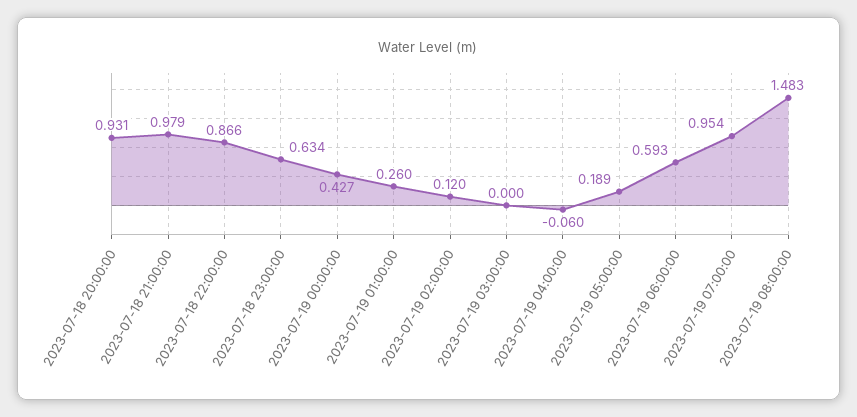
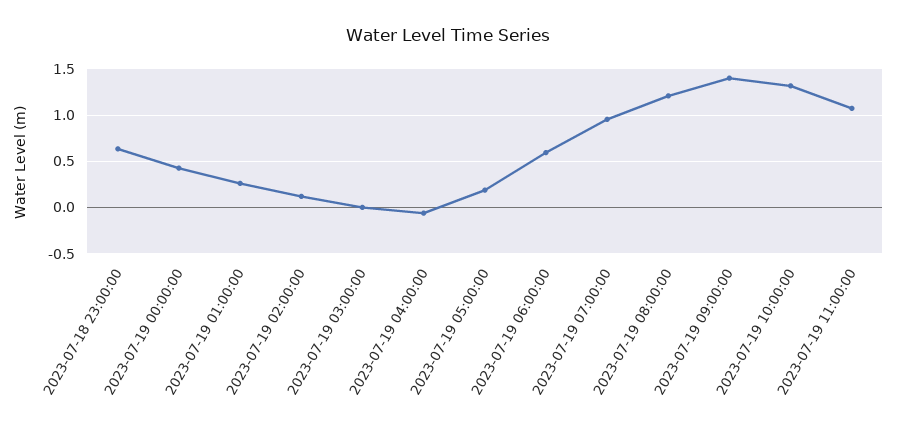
2023-07-18 20:00:00: 0.931 -> none
2023-07-18 21:00:00: 0.979 -> none
2023-07-18 22:00:00: 0.866 -> none
2023-07-19 08:00:00: 1.483 -> 1.2
2023-07-19 09:00:00: none -> 1.4
2023-07-19 10:00:00: none -> 1.3
2023-07-19 11:00:00: none -> 1.1

